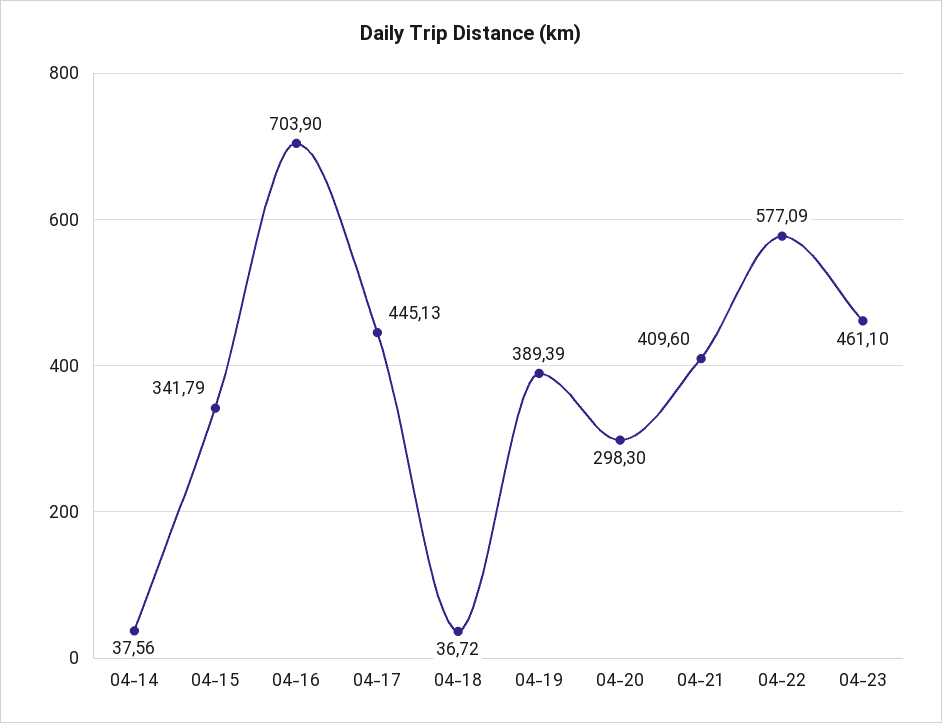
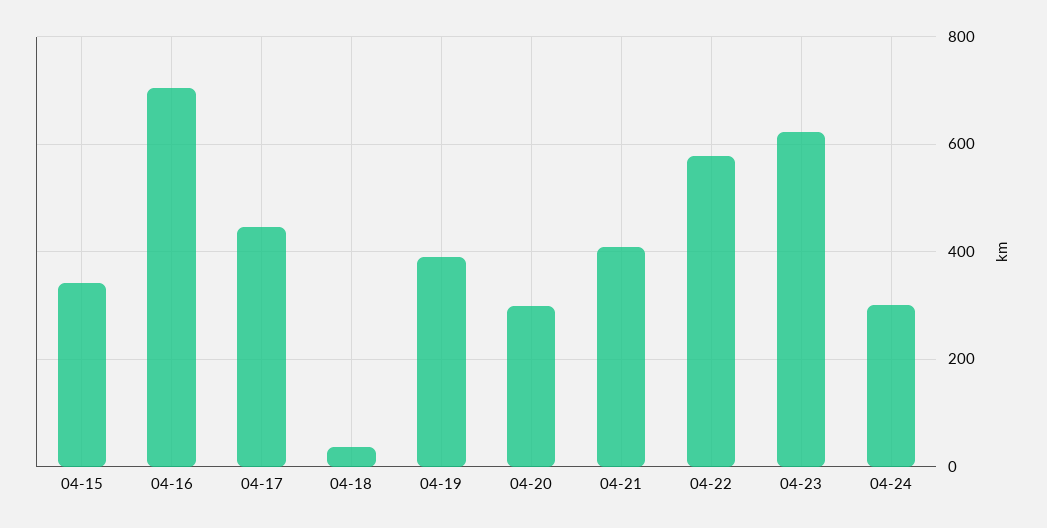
04-14: 37.56 -> none
04-23: 461.1 -> 620
04-24: none -> 300

